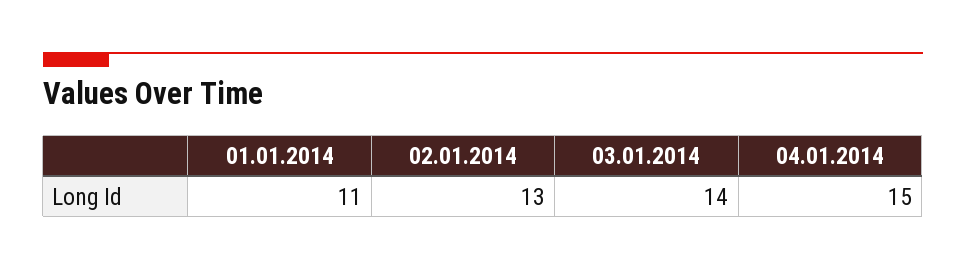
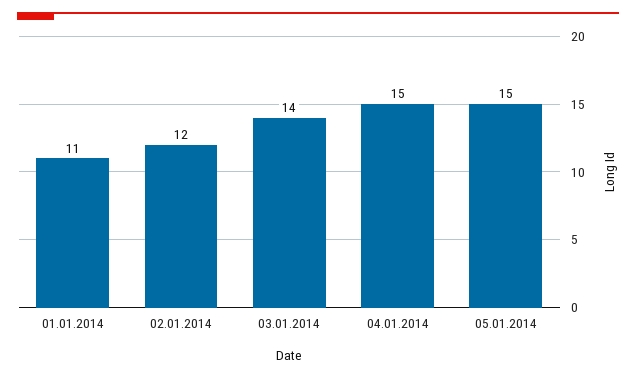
02.01.2014: 13 -> 12
05.01.2014: none -> 15

